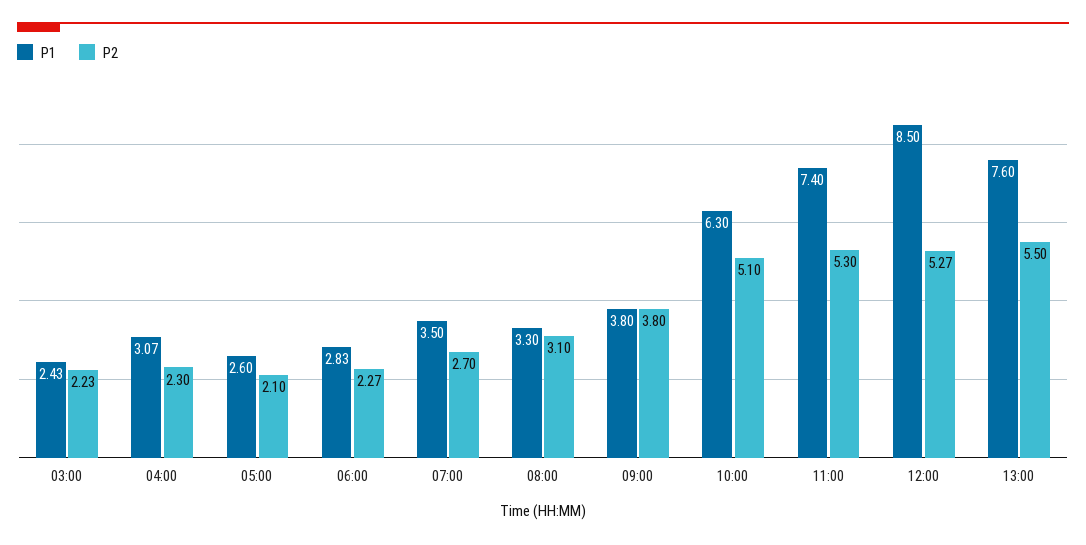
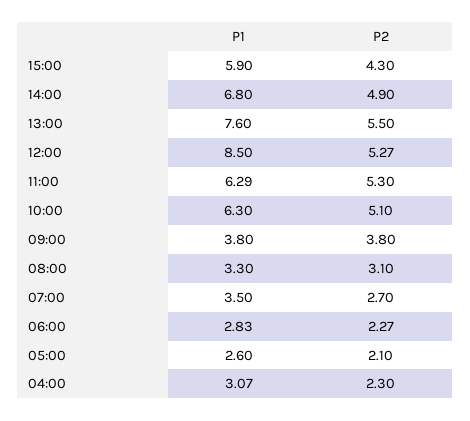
P1, 03:00: 2.43 -> none
P2, 03:00: 2.23 -> none
P1, 11:00: 7.4 -> 6.29
P1, 15:00: none -> 5.9
P2, 15:00: none -> 4.3
P1, 14:00: none -> 6.8
P2, 14:00: none -> 4.9

